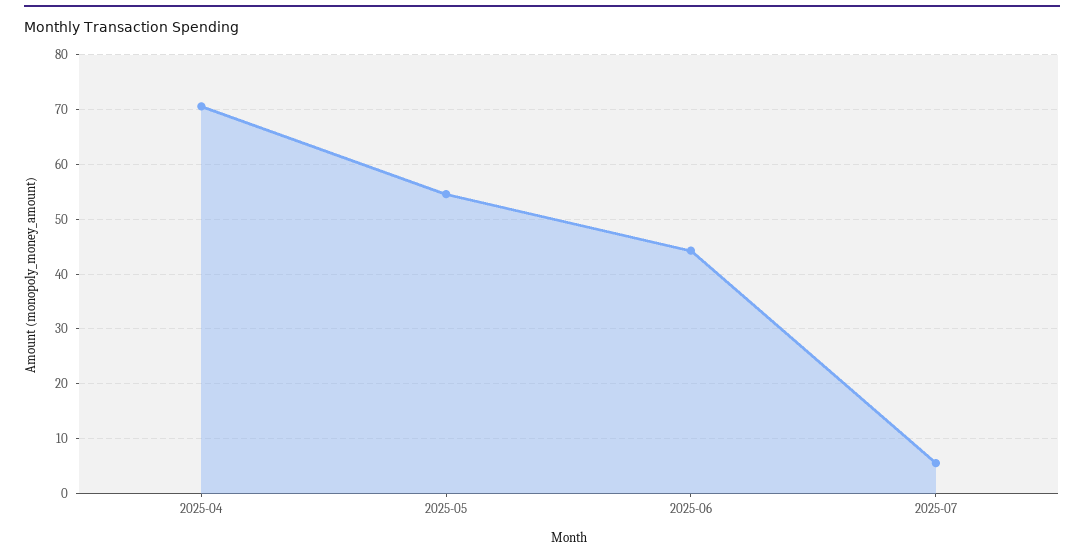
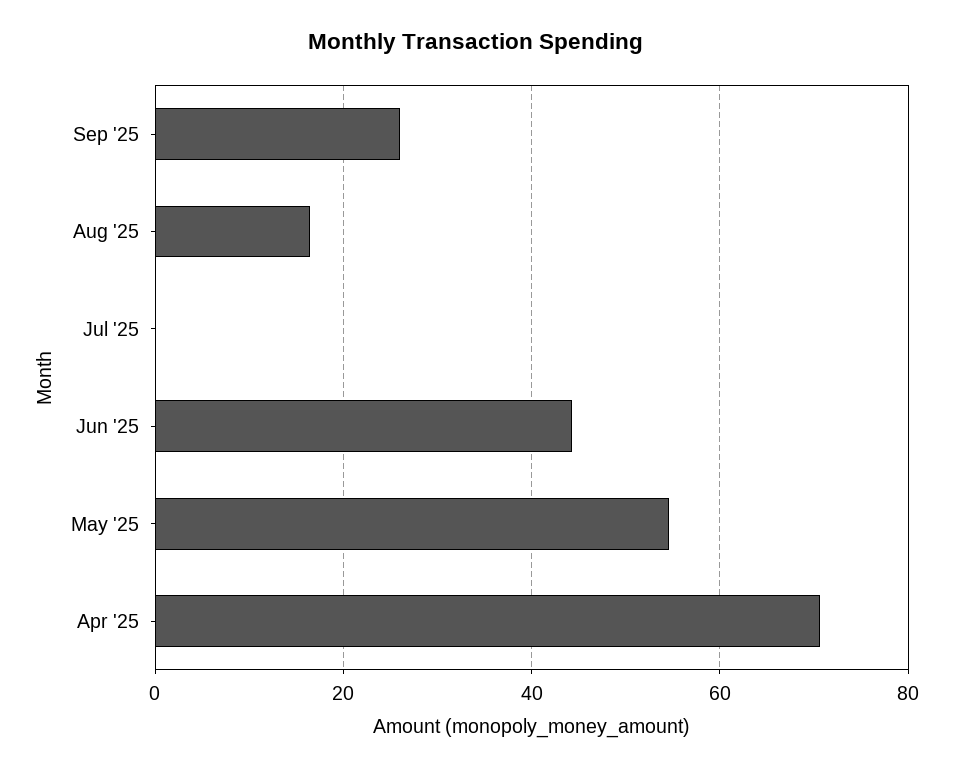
2025-07: 6 -> 0
Sep '25: none -> 26
Aug '25: none -> 16

